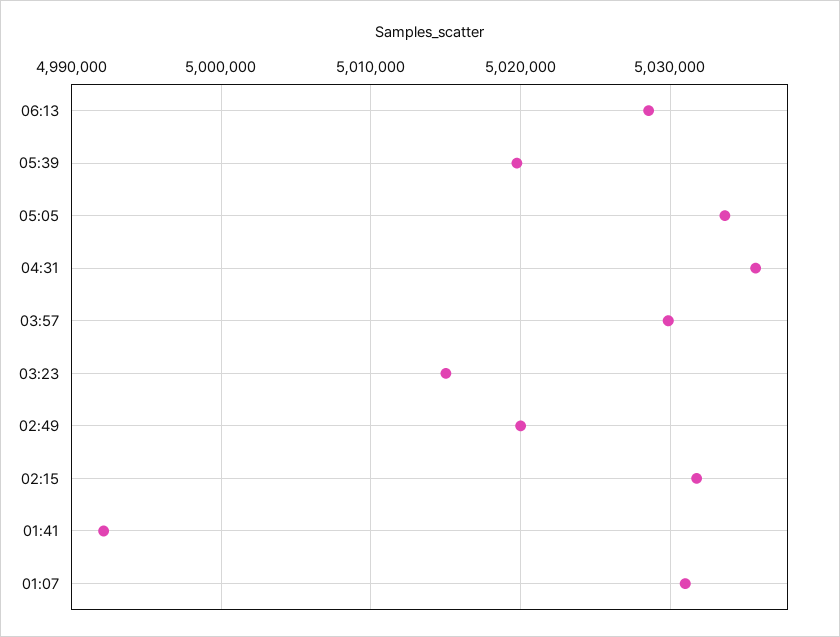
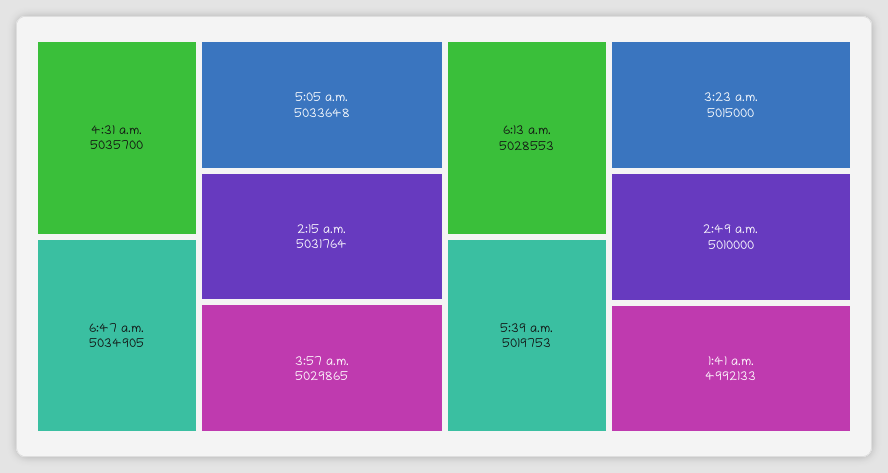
02:49: 5020000 -> 5010000
01:07: 5031000 -> none
6:47 a.m.: none -> 5034905

